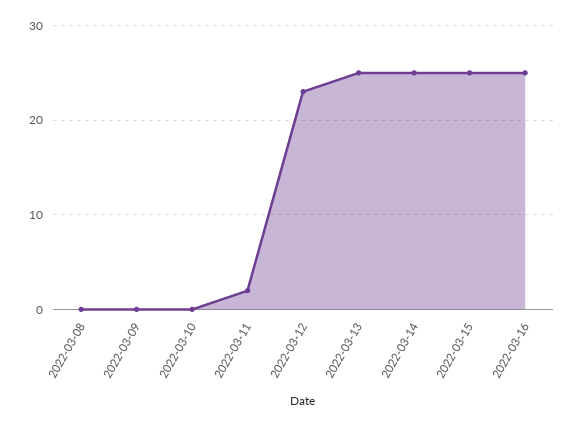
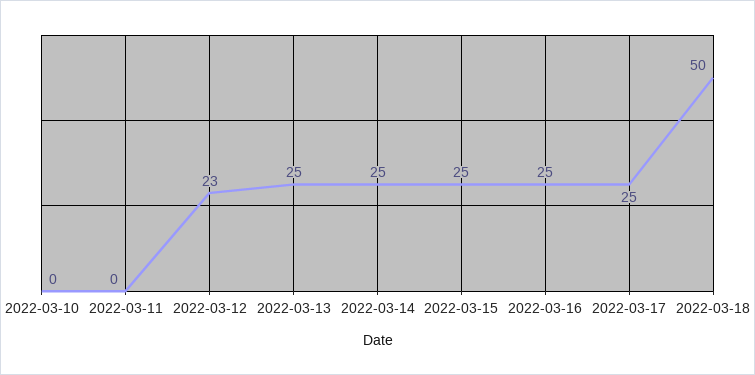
2022-03-08: 0 -> none
2022-03-09: 0 -> none
2022-03-11: 2 -> 0
2022-03-17: none -> 25
2022-03-18: none -> 50

